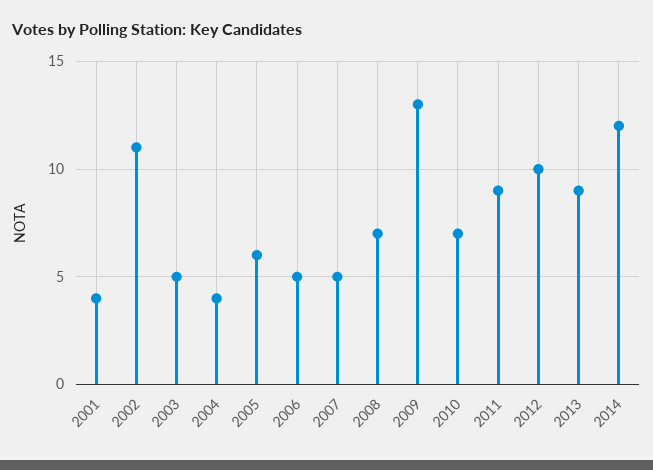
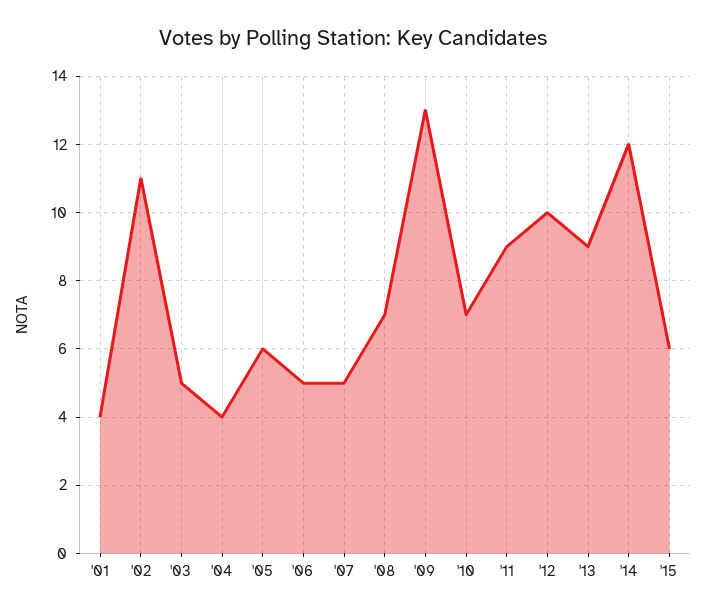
'15: none -> 6

